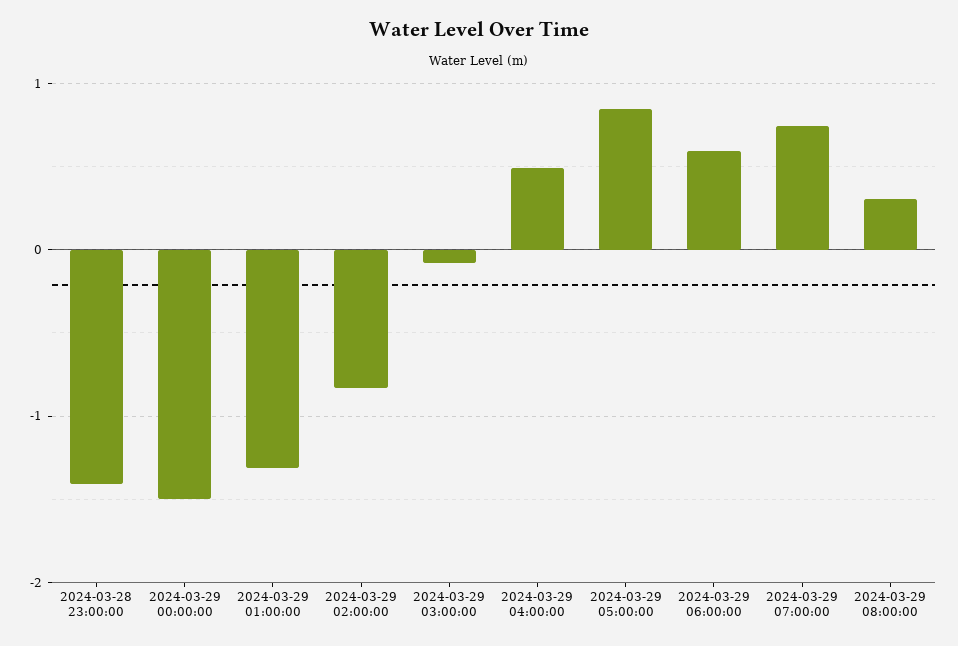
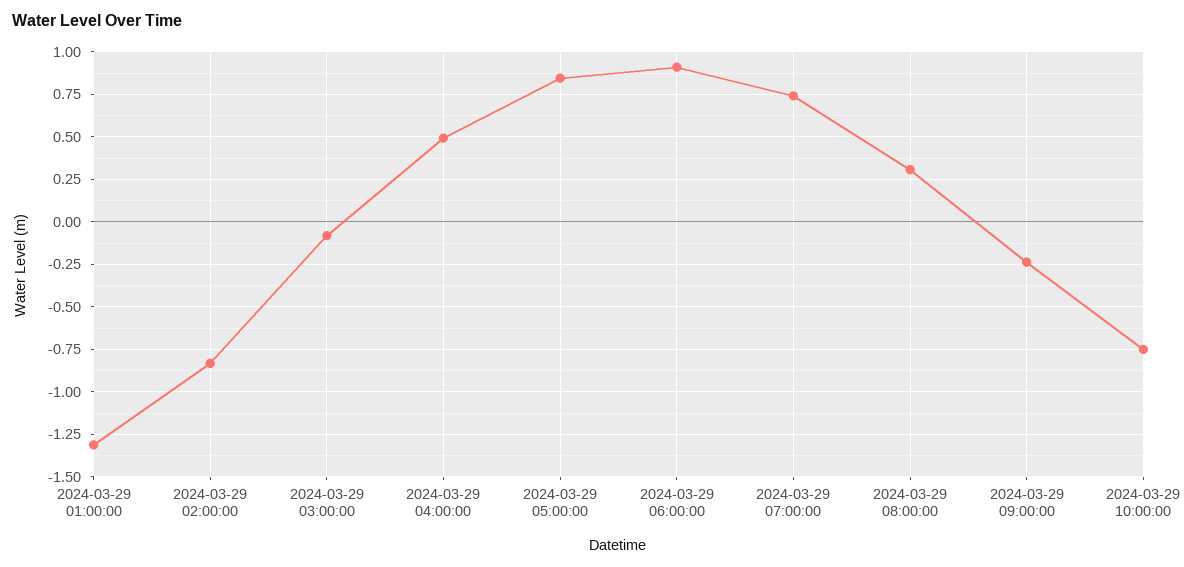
2024-03-28 23:00:00: -1.4 -> none
2024-03-29 00:00:00: -1.5 -> none
2024-03-29 06:00:00: 0.6 -> 0.9
2024-03-29 09:00:00: none -> -0.25
2024-03-29 10:00:00: none -> -0.75

